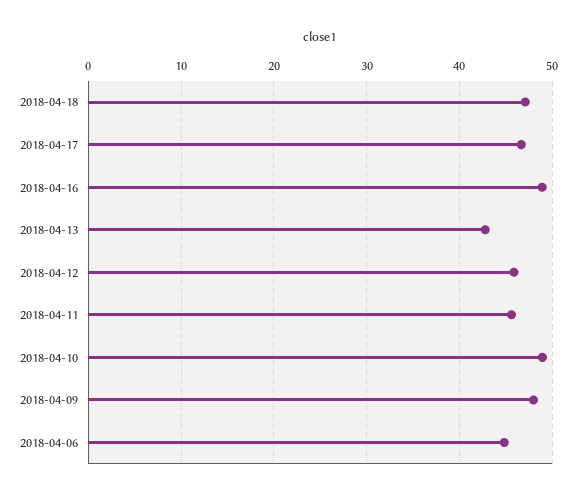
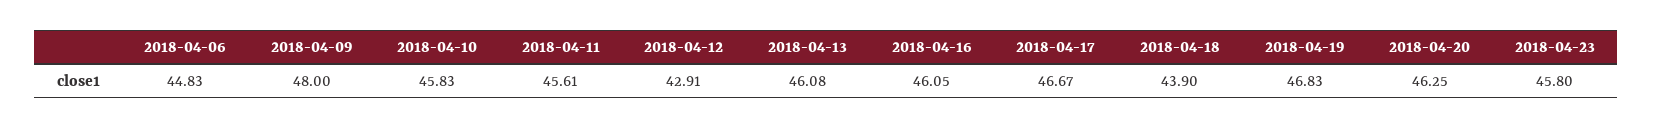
2018-04-18: 47 -> 43.9
2018-04-16: 49 -> 46.05
2018-04-13: 43 -> 46.08
2018-04-12: 46 -> 42.91
2018-04-10: 49 -> 45.83
2018-04-19: none -> 46.83
2018-04-20: none -> 46.25
2018-04-23: none -> 45.8

